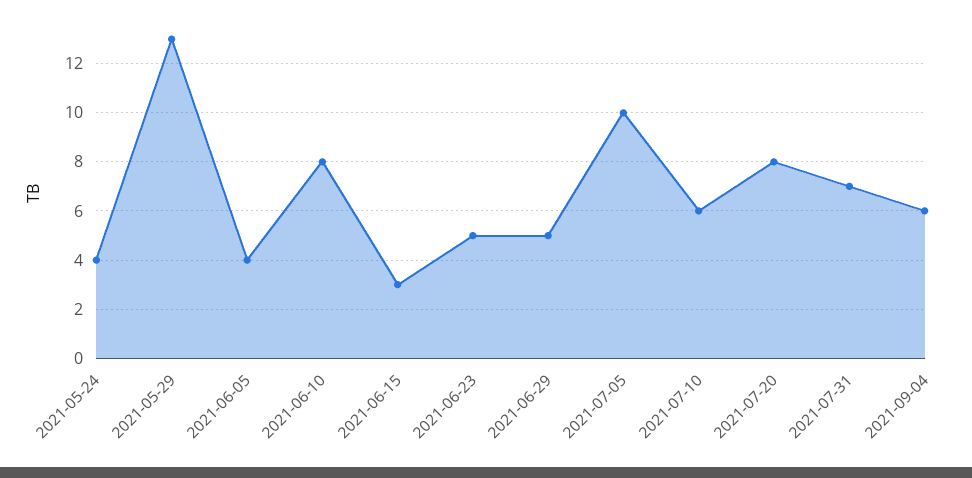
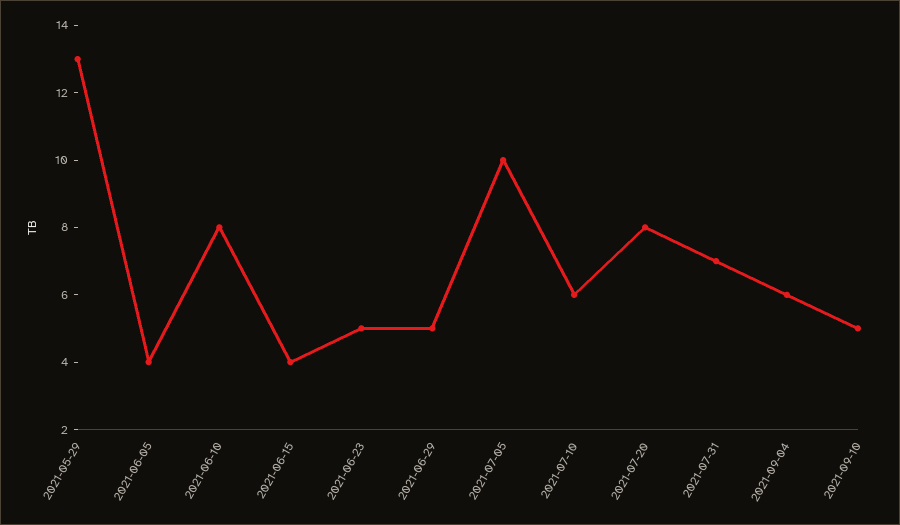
2021-05-24: 4 -> none
2021-06-15: 3 -> 4
2021-09-10: none -> 5

